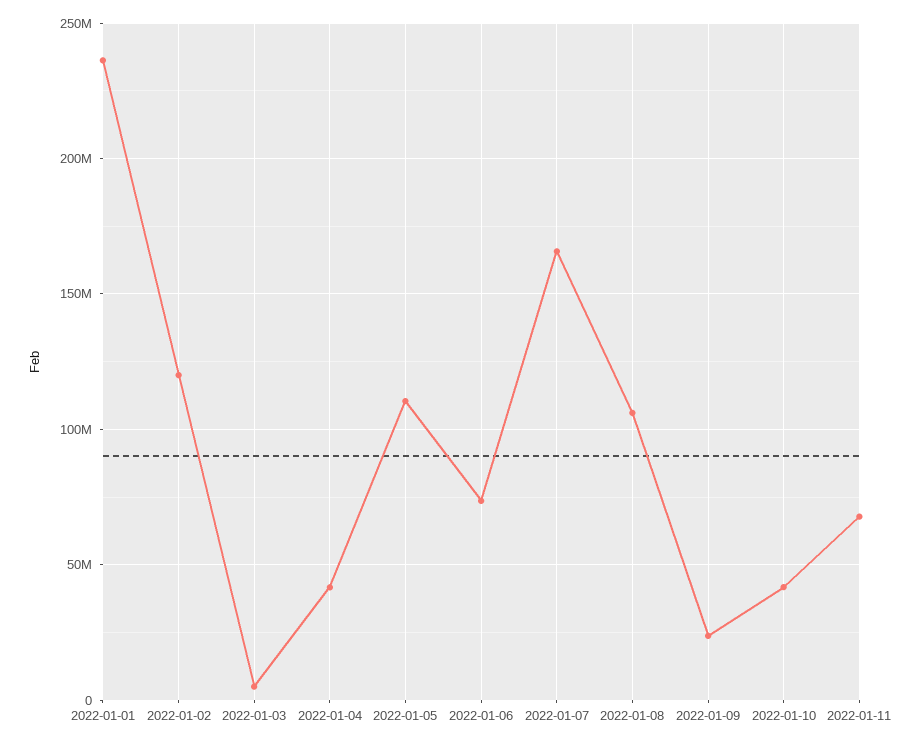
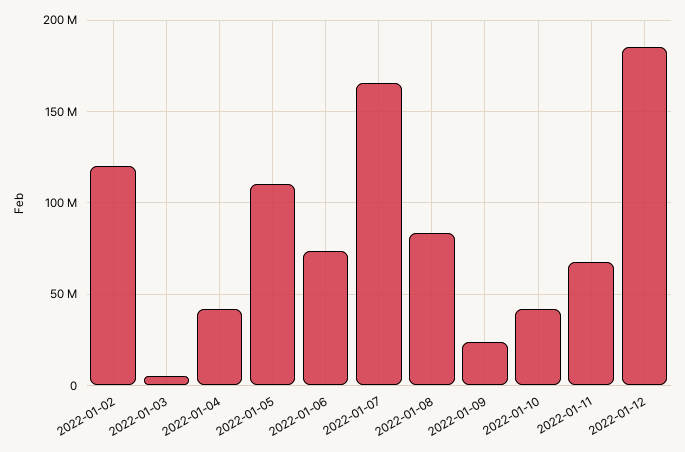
2022-01-01: 235000000 -> none
2022-01-08: 105000000 -> 85000000
2022-01-12: none -> 185000000

